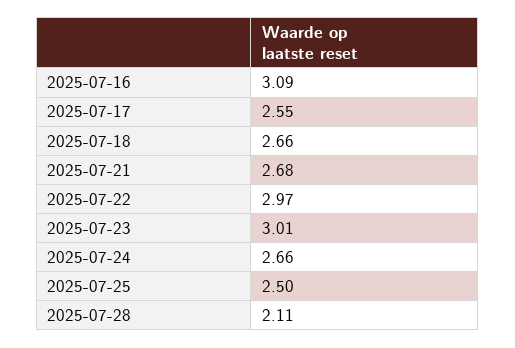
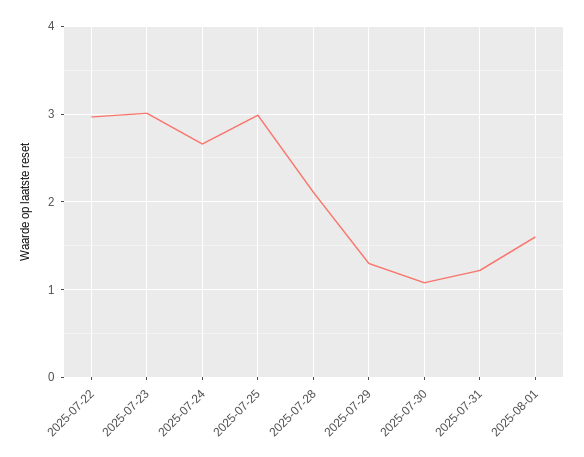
2025-07-16: 3.09 -> none
2025-07-17: 2.55 -> none
2025-07-18: 2.66 -> none
2025-07-21: 2.68 -> none
2025-07-25: 2.5 -> 3
2025-07-29: none -> 1.3
2025-07-30: none -> 1.1
2025-07-31: none -> 1.2
2025-08-01: none -> 1.6

